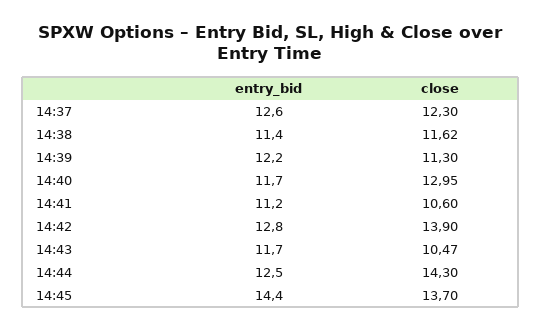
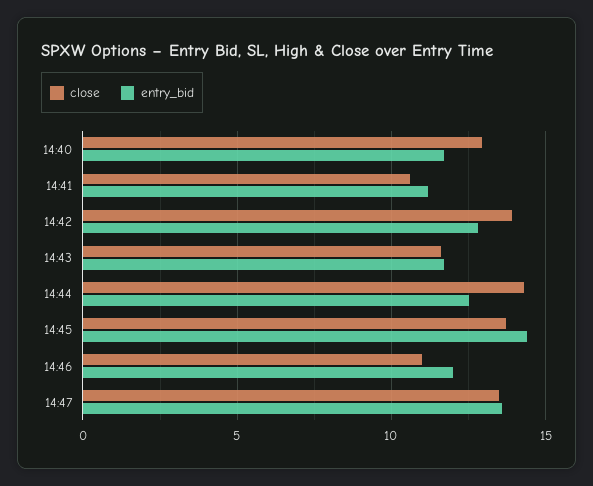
entry_bid, 14:37: 12.6 -> none
close, 14:37: 12.3 -> none
entry_bid, 14:38: 11.4 -> none
close, 14:38: 11.62 -> none
entry_bid, 14:39: 12.2 -> none
close, 14:39: 11.3 -> none
close, 14:43: 10.47 -> 11.5
close, 14:46: none -> 11
entry_bid, 14:46: none -> 12
close, 14:47: none -> 13.5
entry_bid, 14:47: none -> 13.5

